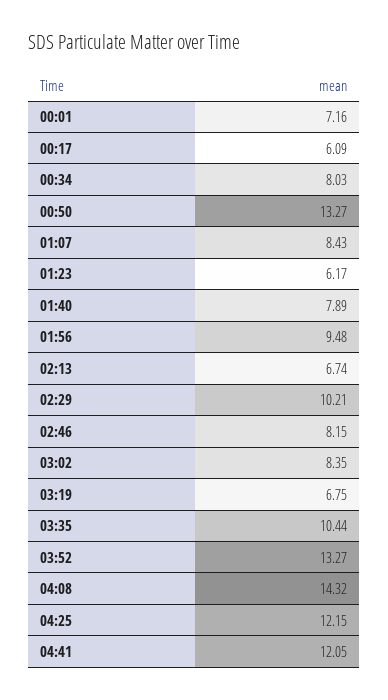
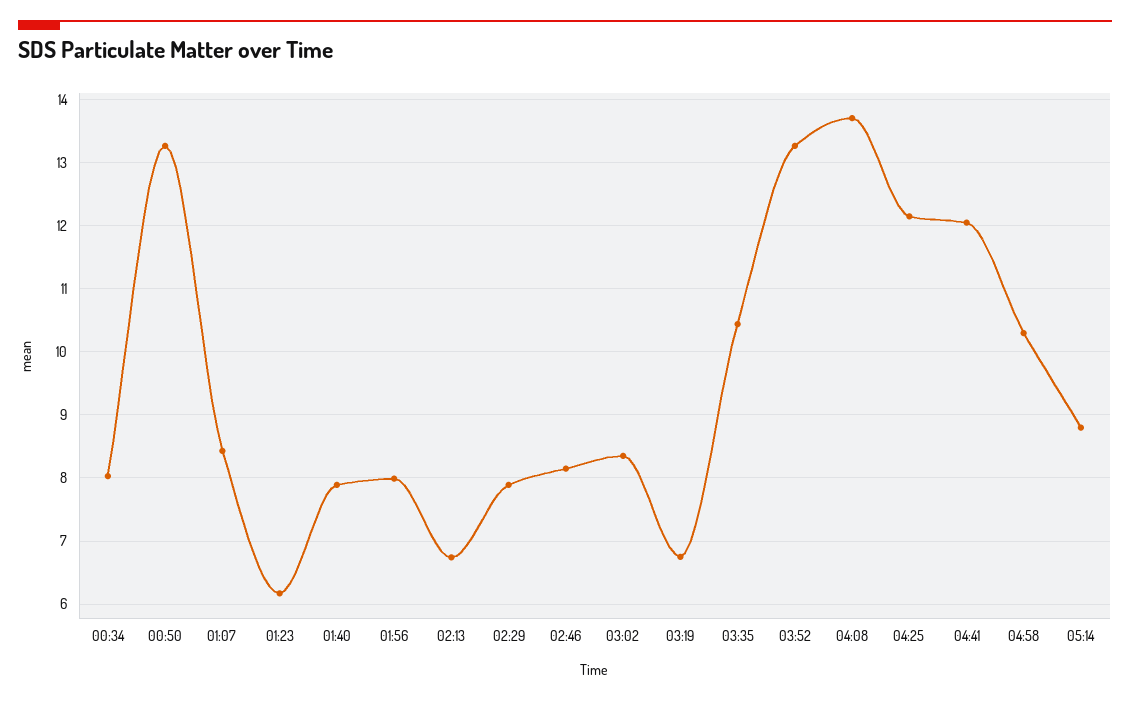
00:01: 7.16 -> none
00:17: 6.09 -> none
01:56: 9.48 -> 8
02:29: 10.21 -> 7.9
04:08: 14.32 -> 13.7
04:58: none -> 10.3
05:14: none -> 8.8

